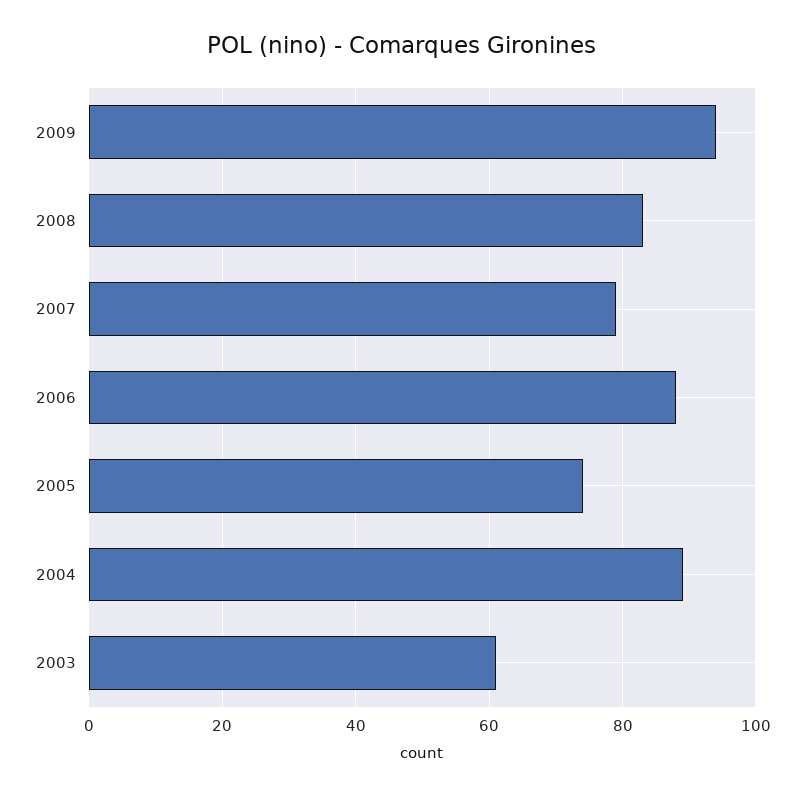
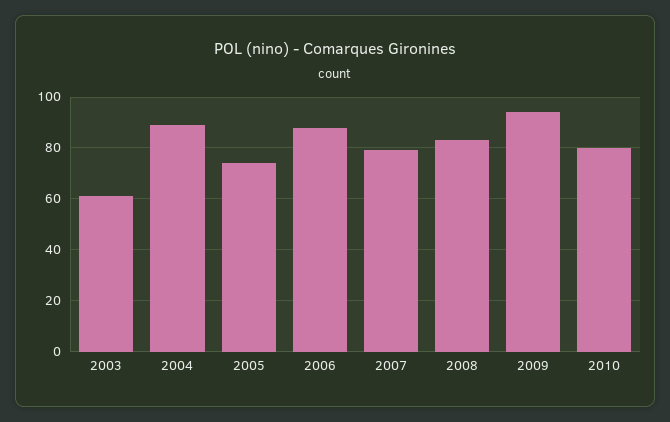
2010: none -> 80

